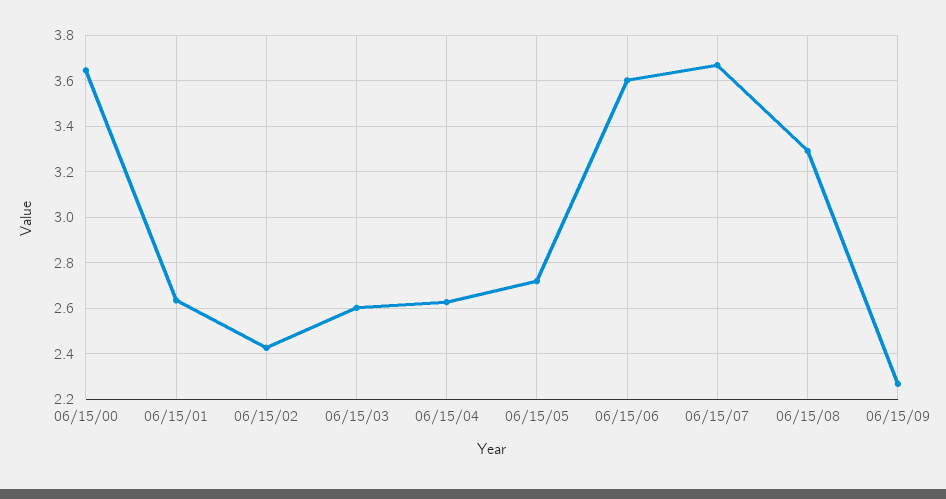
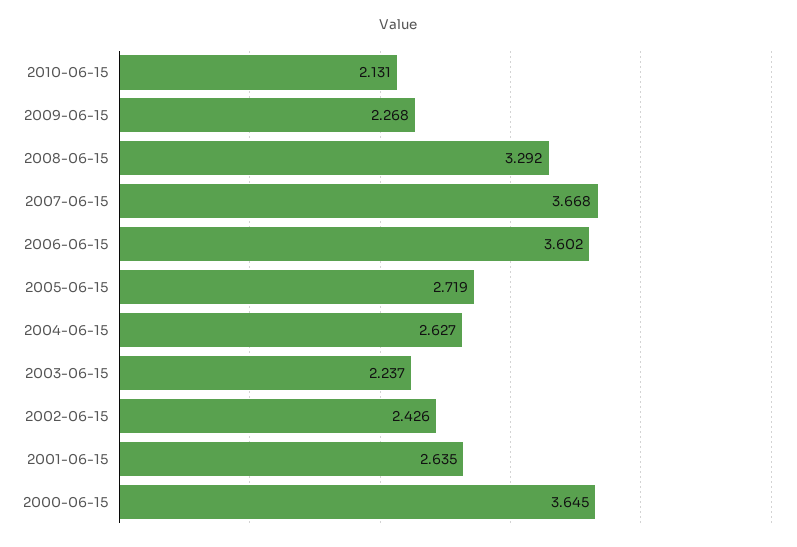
06/15/03: 2.6 -> 2.237
2010-06-15: none -> 2.131

